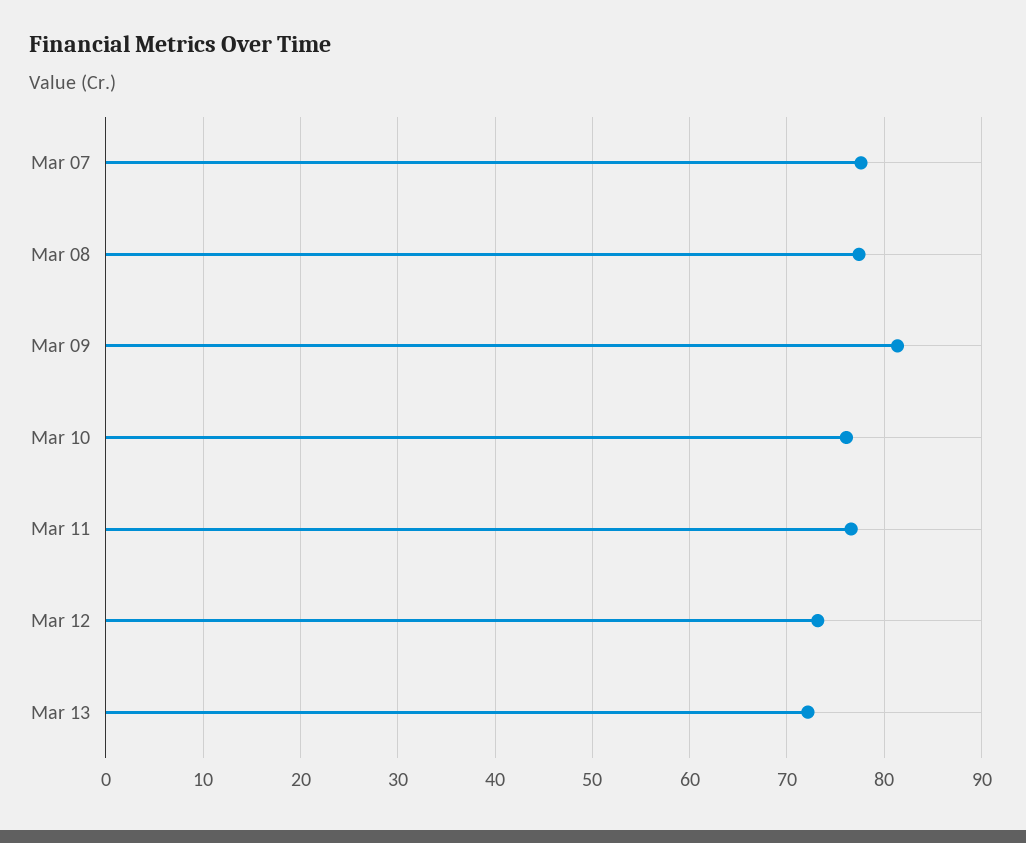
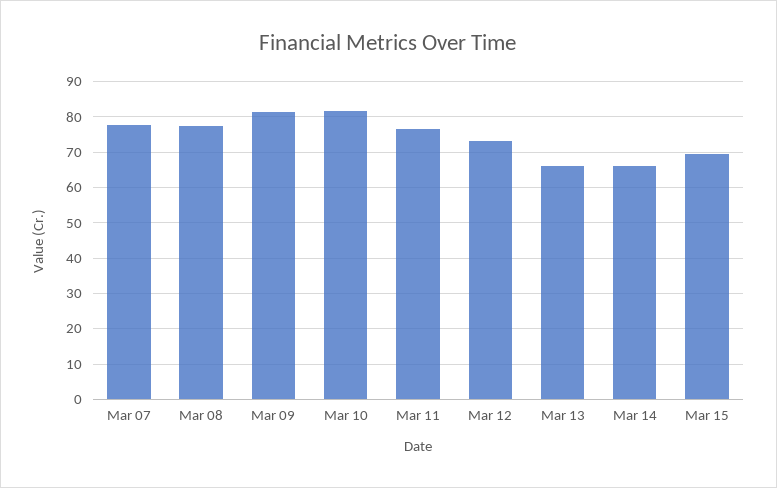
Mar 10: 76 -> 82
Mar 13: 72 -> 66
Mar 14: none -> 66
Mar 15: none -> 70

